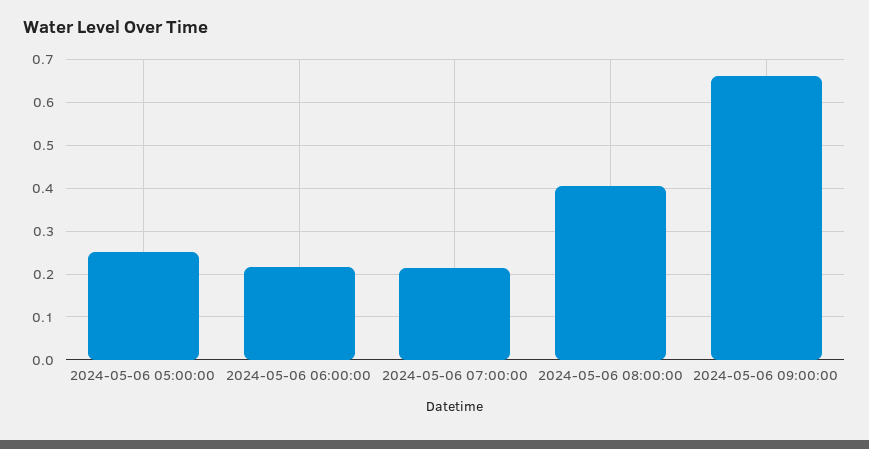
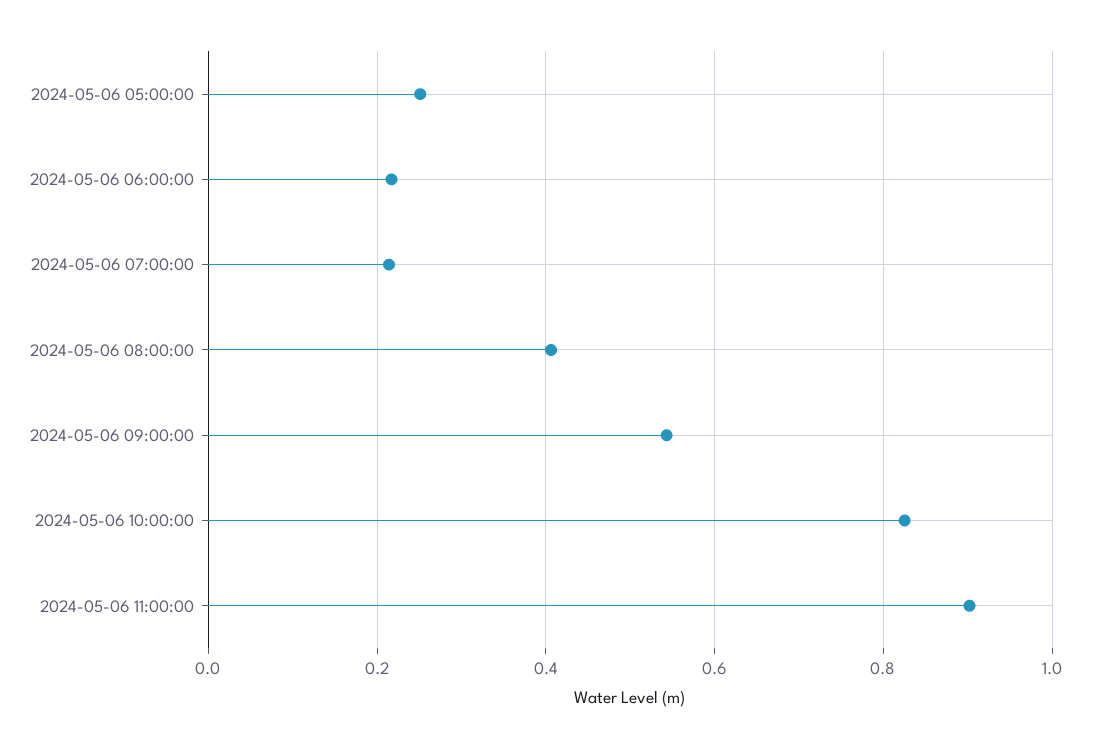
2024-05-06 09:00:00: 0.66 -> 0.54
2024-05-06 10:00:00: none -> 0.82
2024-05-06 11:00:00: none -> 0.9

